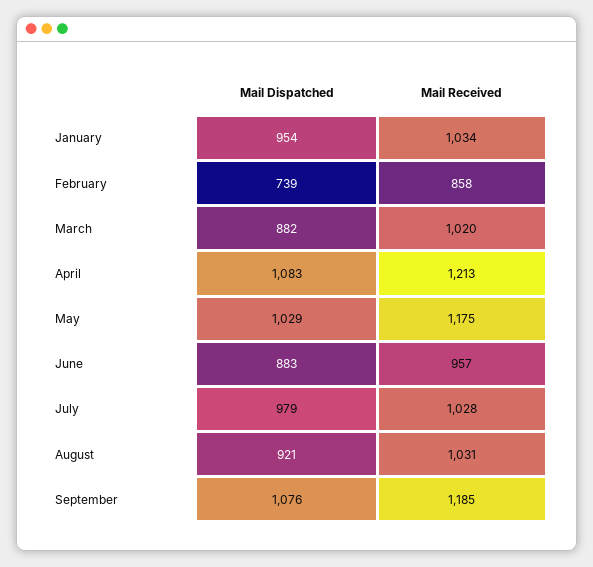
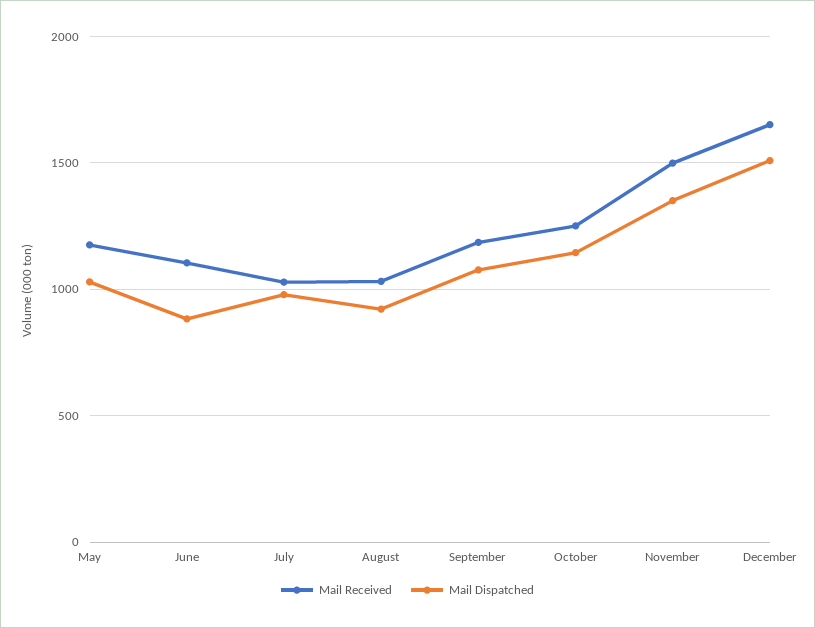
Mail Dispatched, January: 954 -> none
Mail Received, January: 1034 -> none
Mail Dispatched, February: 739 -> none
Mail Received, February: 858 -> none
Mail Dispatched, March: 882 -> none
Mail Received, March: 1020 -> none
Mail Dispatched, April: 1083 -> none
Mail Received, April: 1213 -> none
Mail Received, June: 957 -> 1100
Mail Received, October: none -> 1250
Mail Dispatched, October: none -> 1150
Mail Received, November: none -> 1500
Mail Dispatched, November: none -> 1350
Mail Received, December: none -> 1650
Mail Dispatched, December: none -> 1500

